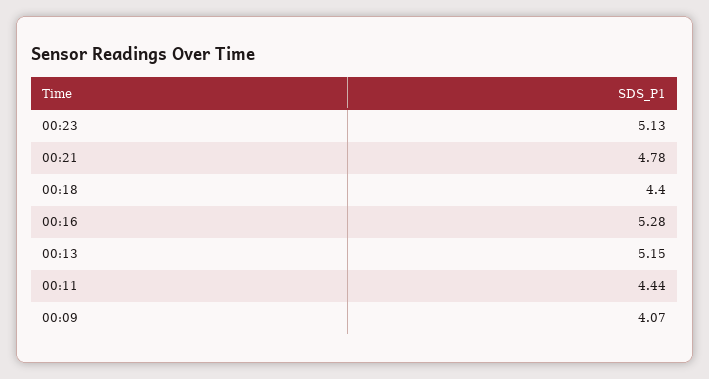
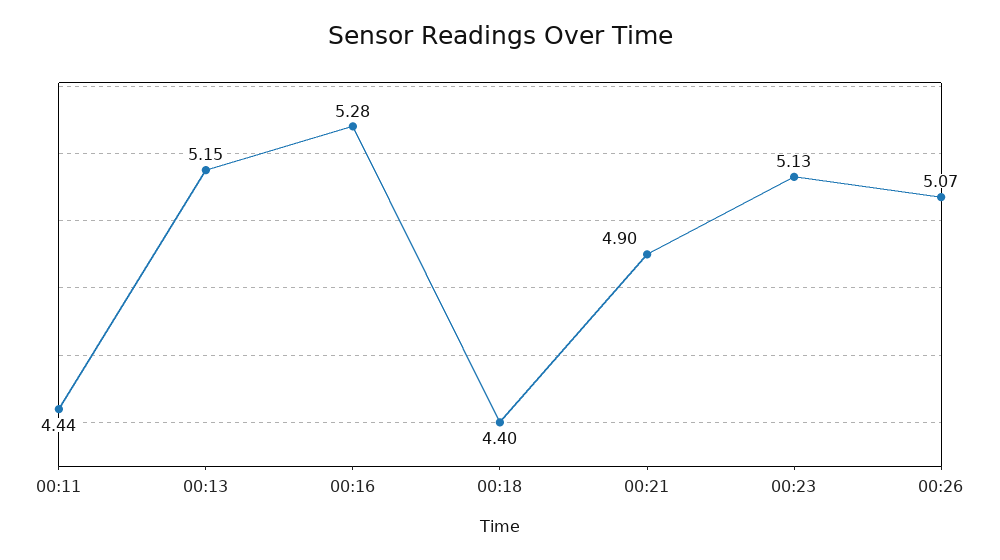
00:21: 4.78 -> 4.9
00:09: 4.07 -> none
00:26: none -> 5.07

